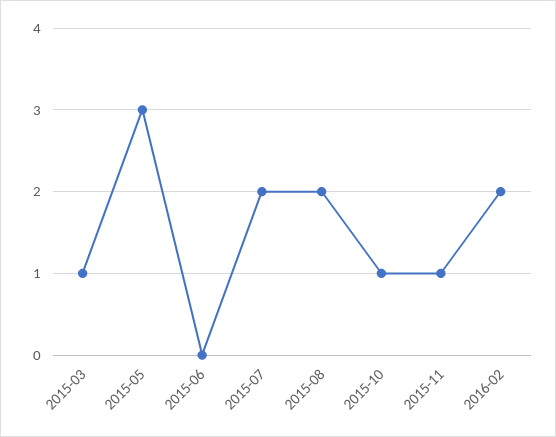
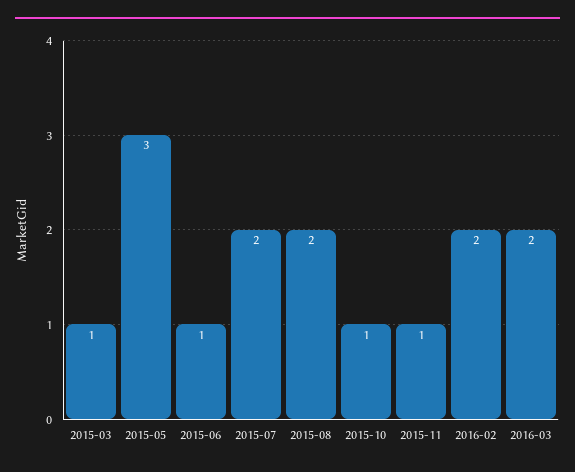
2015-06: 0 -> 1
2016-03: none -> 2

